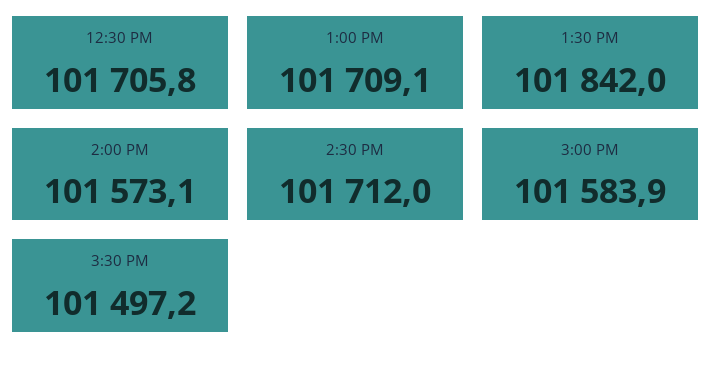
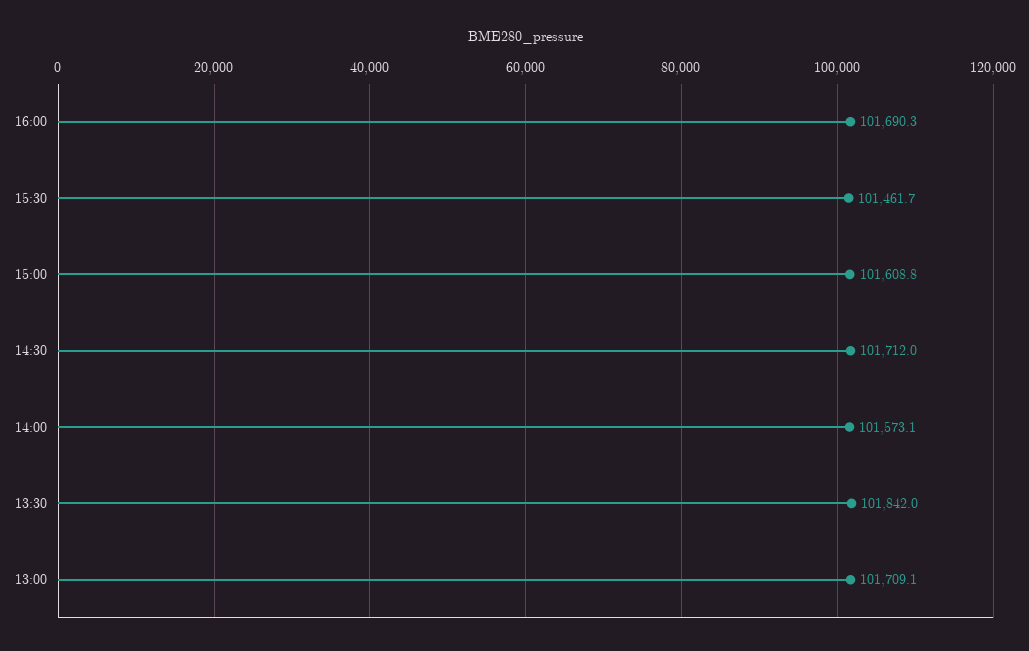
12:30 PM: 101705.8 -> none
3:00 PM: 101583.9 -> 101608.8
3:30 PM: 101497.2 -> 101461.7
16:00: none -> 101690.3

